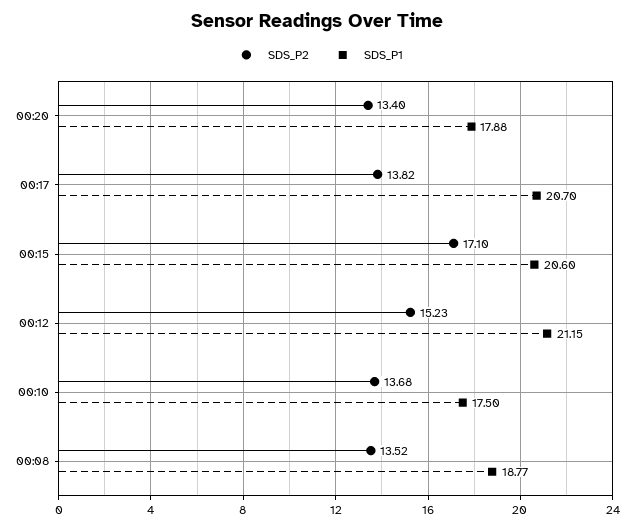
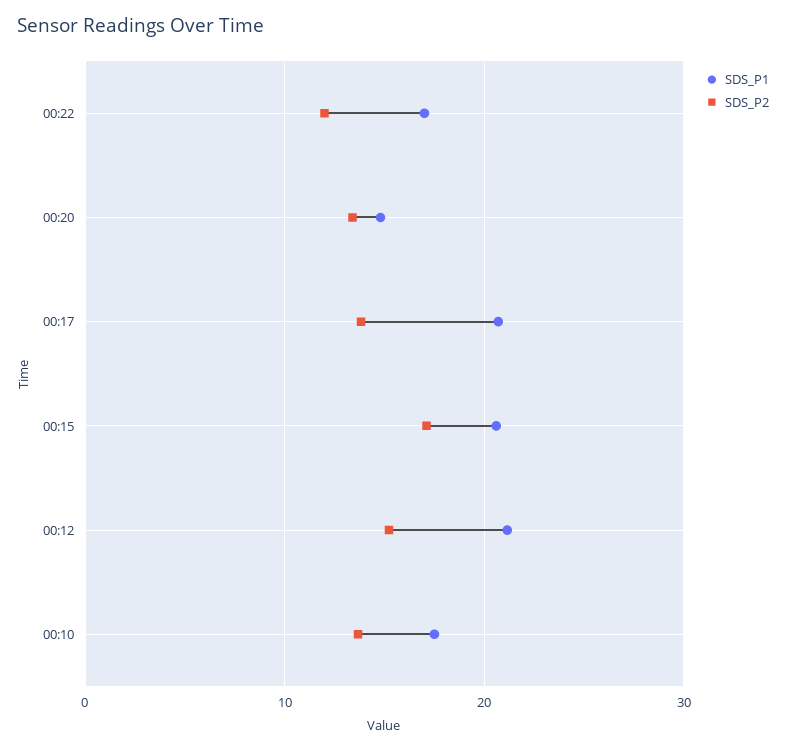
SDS_P1, 00:20: 17.88 -> 15
SDS_P2, 00:08: 13.52 -> none
SDS_P1, 00:08: 18.77 -> none
SDS_P1, 00:22: none -> 17
SDS_P2, 00:22: none -> 12

